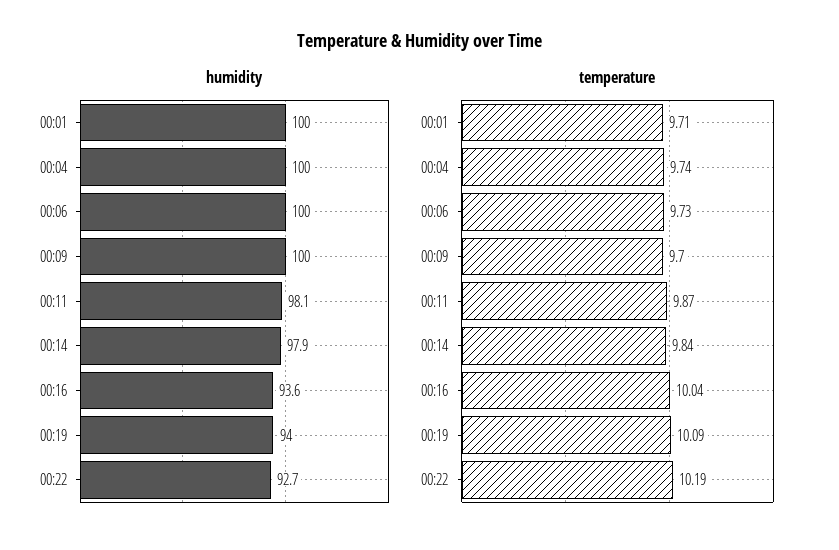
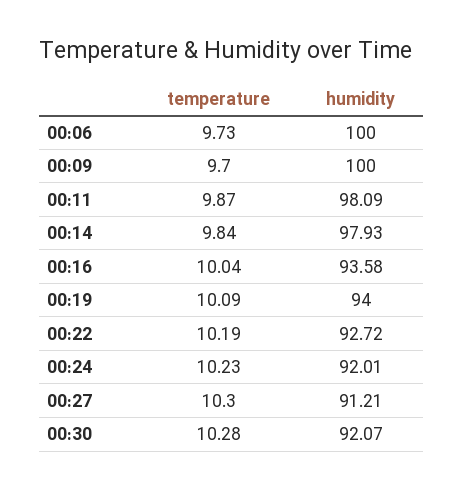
humidity, 00:01: 100 -> none
humidity, 00:04: 100 -> none
temperature, 00:01: 9.71 -> none
temperature, 00:04: 9.74 -> none
temperature, 00:24: none -> 10.23
humidity, 00:24: none -> 92.01
temperature, 00:27: none -> 10.3
humidity, 00:27: none -> 91.21
temperature, 00:30: none -> 10.28
humidity, 00:30: none -> 92.07

